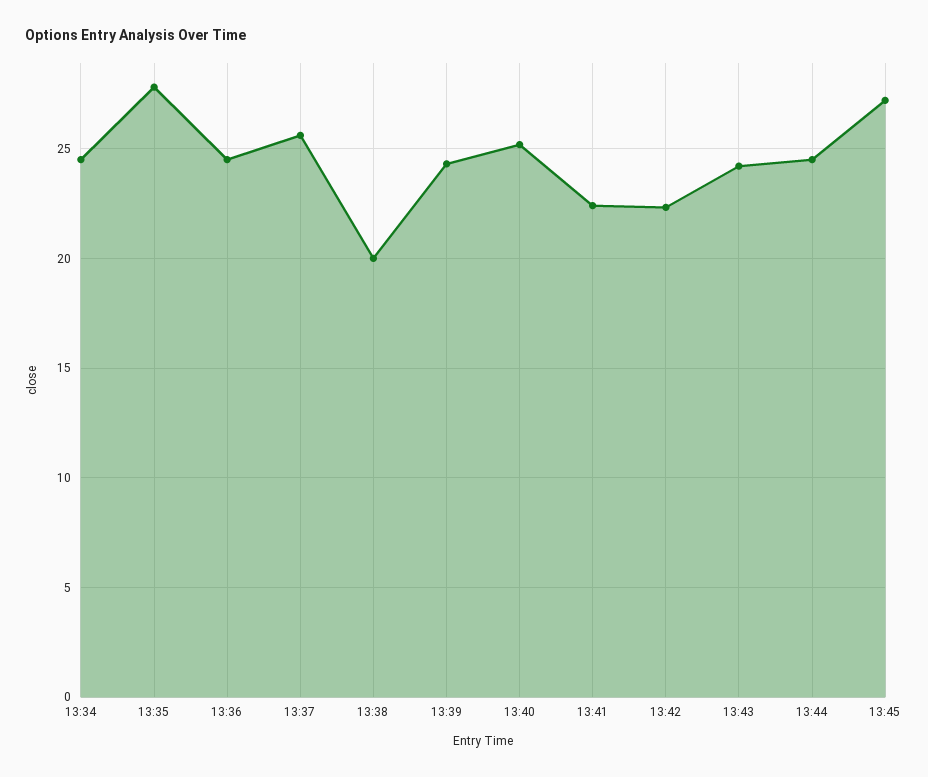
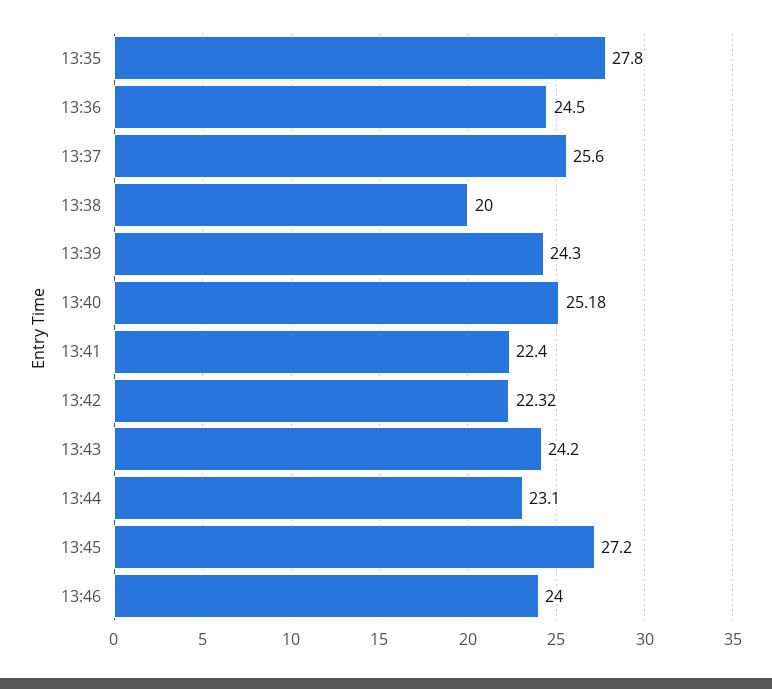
13:34: 24.5 -> none
13:44: 24.5 -> 23.1
13:46: none -> 24

